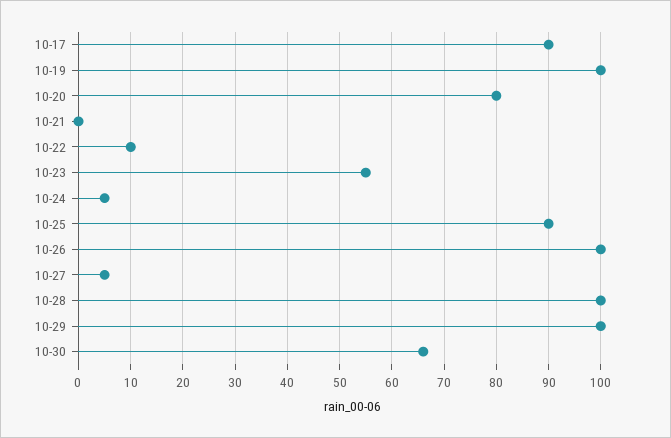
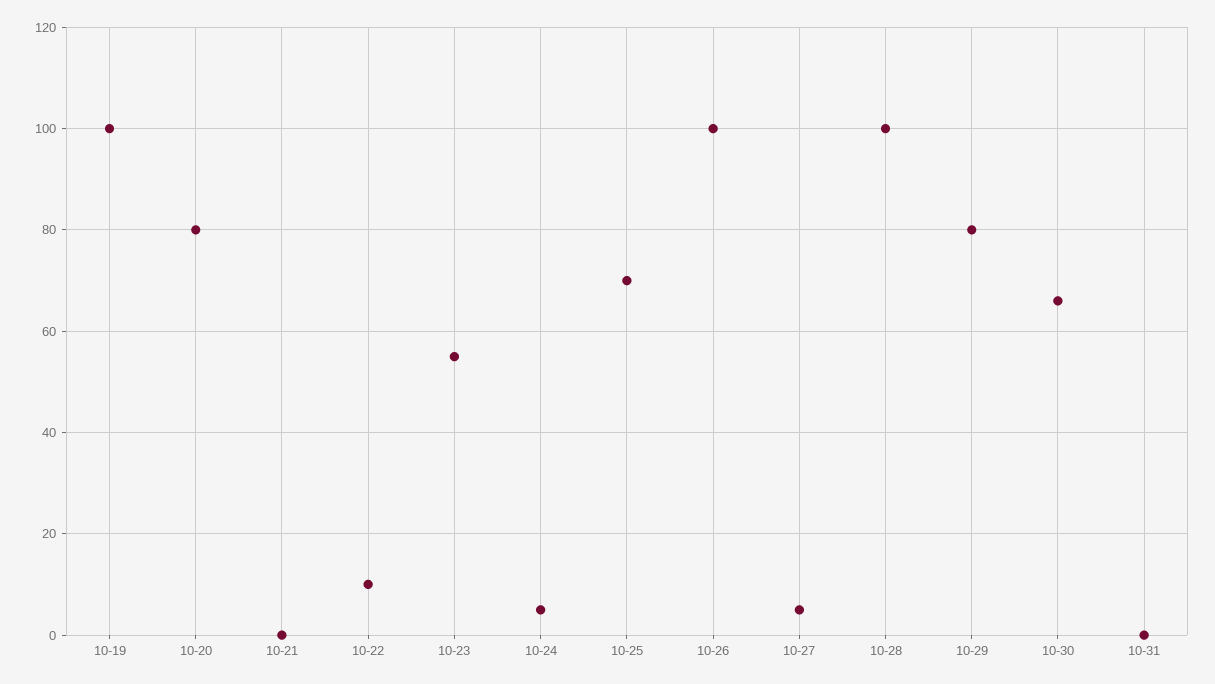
10-17: 90 -> none
10-25: 90 -> 70
10-29: 100 -> 80
10-31: none -> 0

